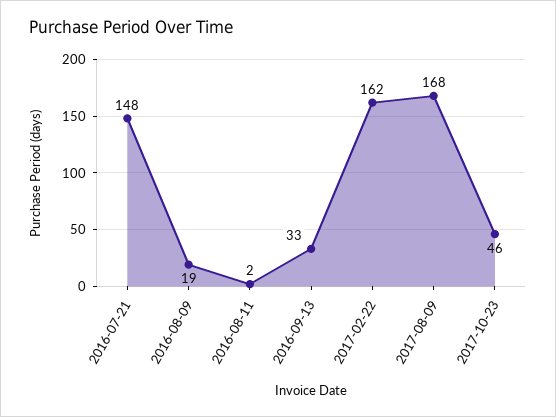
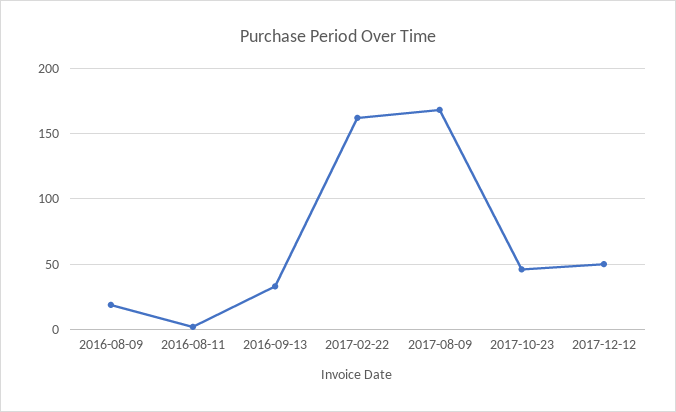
2016-07-21: 148 -> none
2017-12-12: none -> 50

